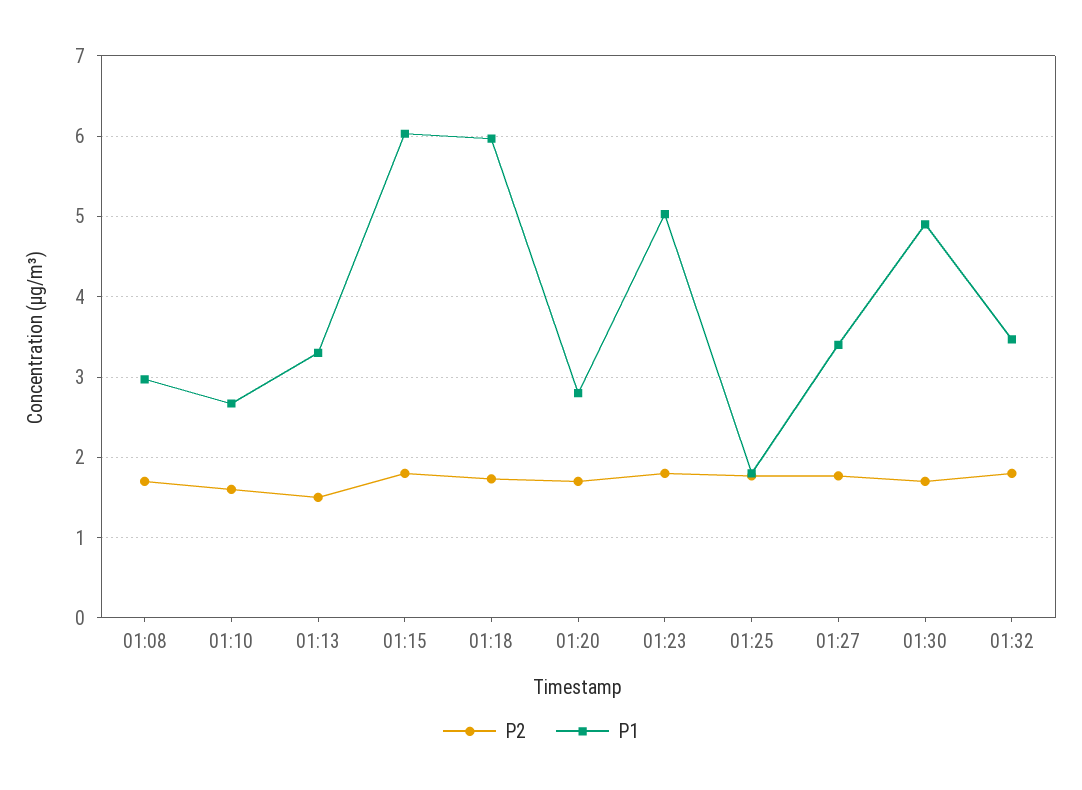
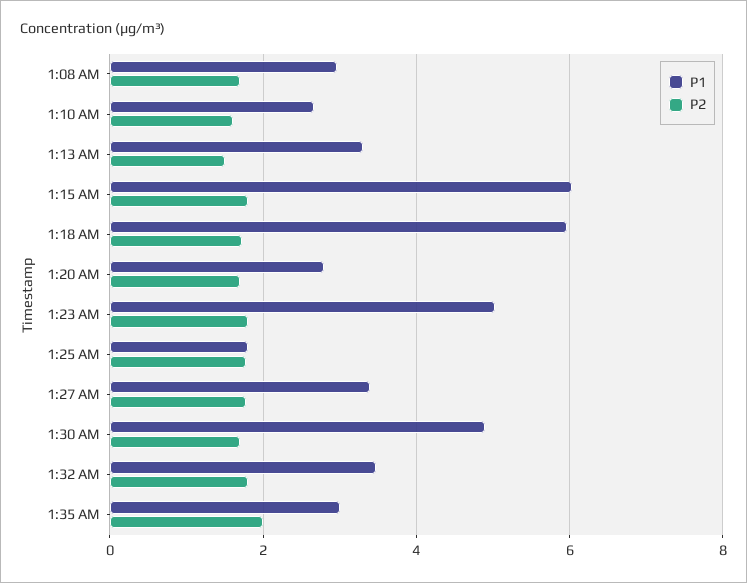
P1, 1:35 AM: none -> 3
P2, 1:35 AM: none -> 2

